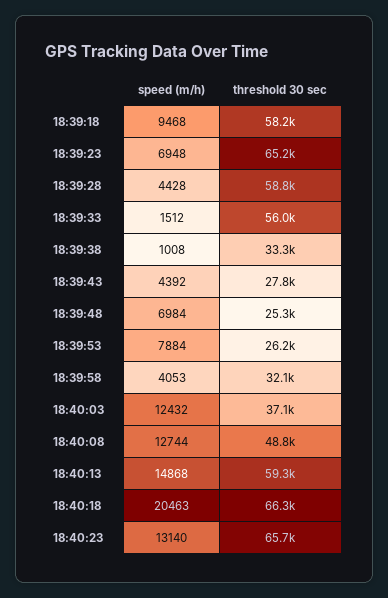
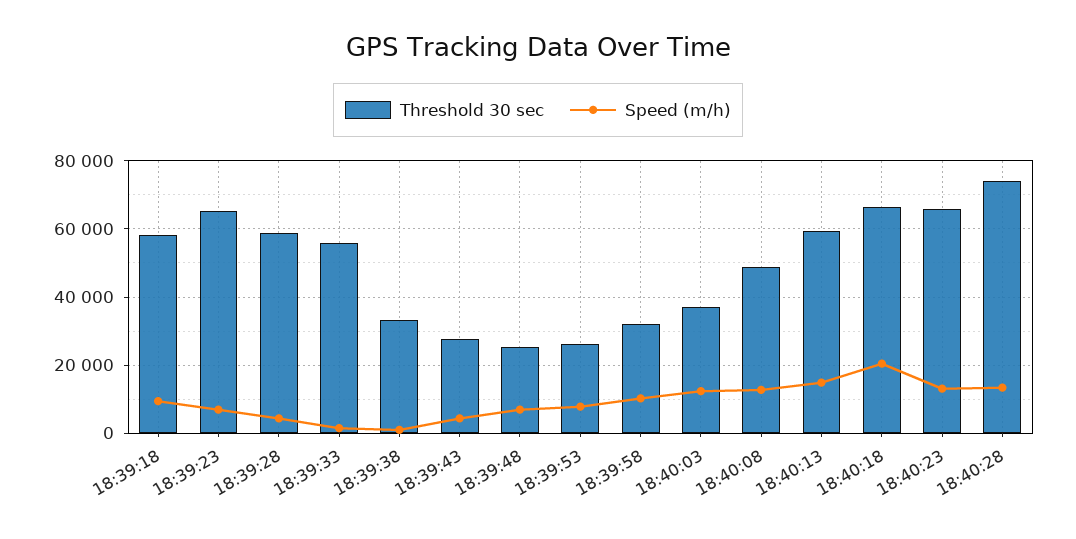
speed (m/h), 18:39:58: 4053 -> 10000
threshold 30 sec, 18:40:28: none -> 74000
speed (m/h), 18:40:28: none -> 14000

